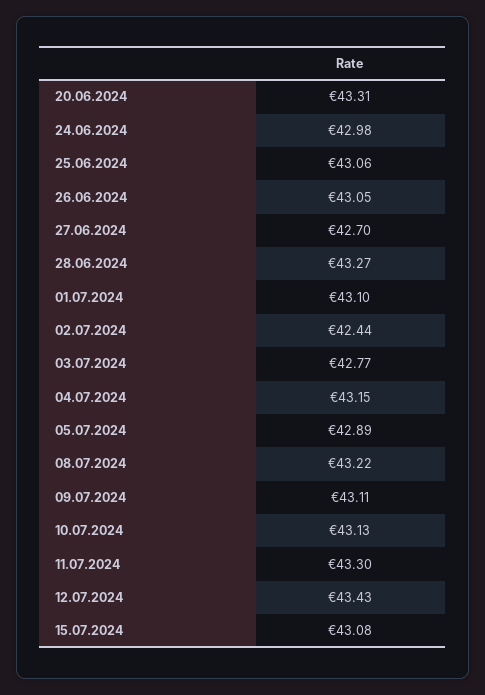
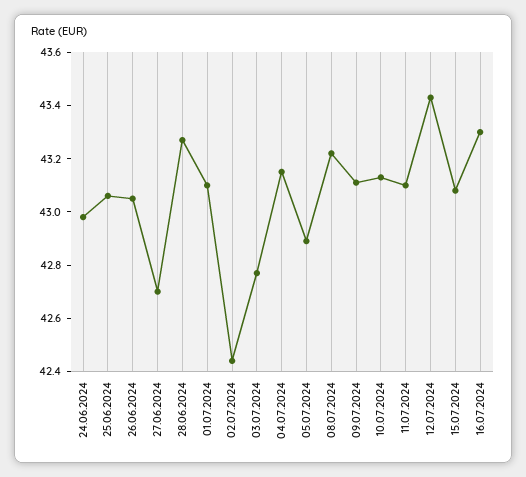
20.06.2024: 43.31 -> none
11.07.2024: 43.3 -> 43.1
16.07.2024: none -> 43.3

